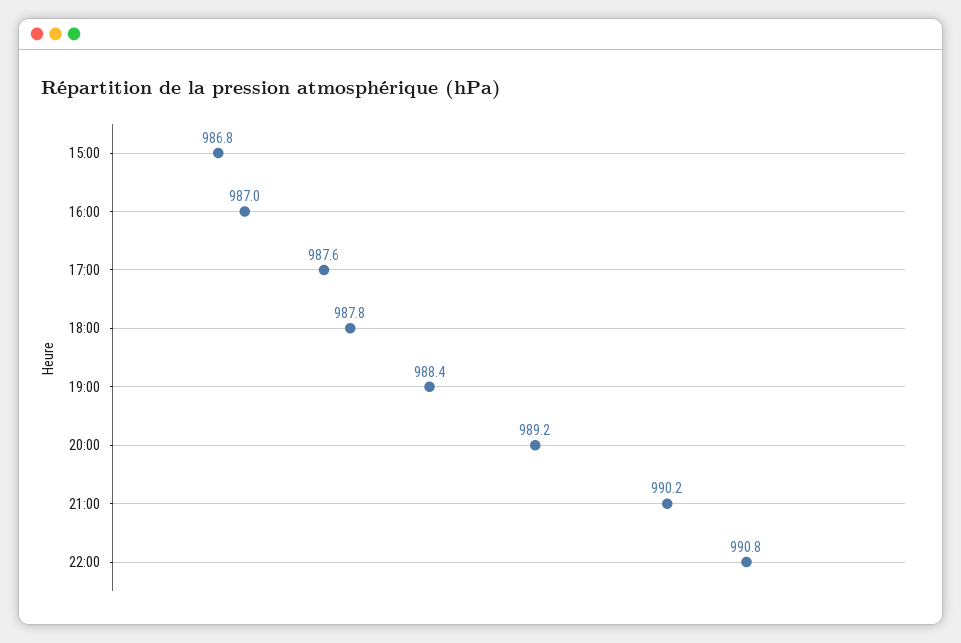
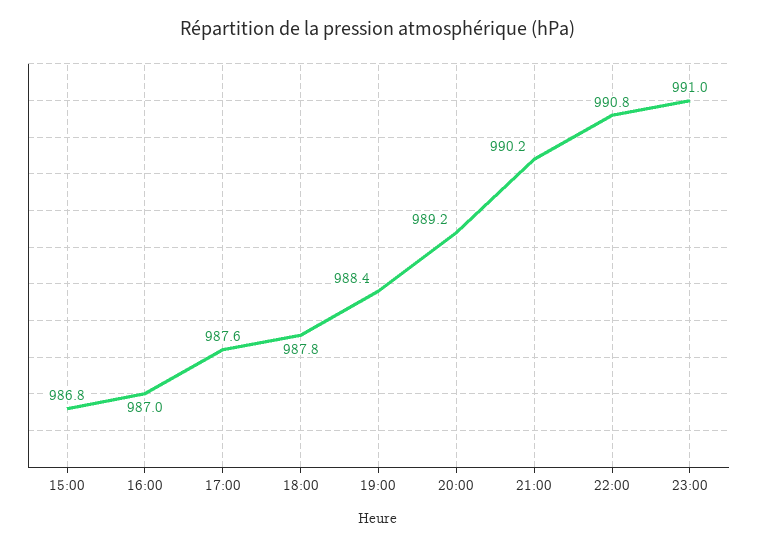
23:00: none -> 991

